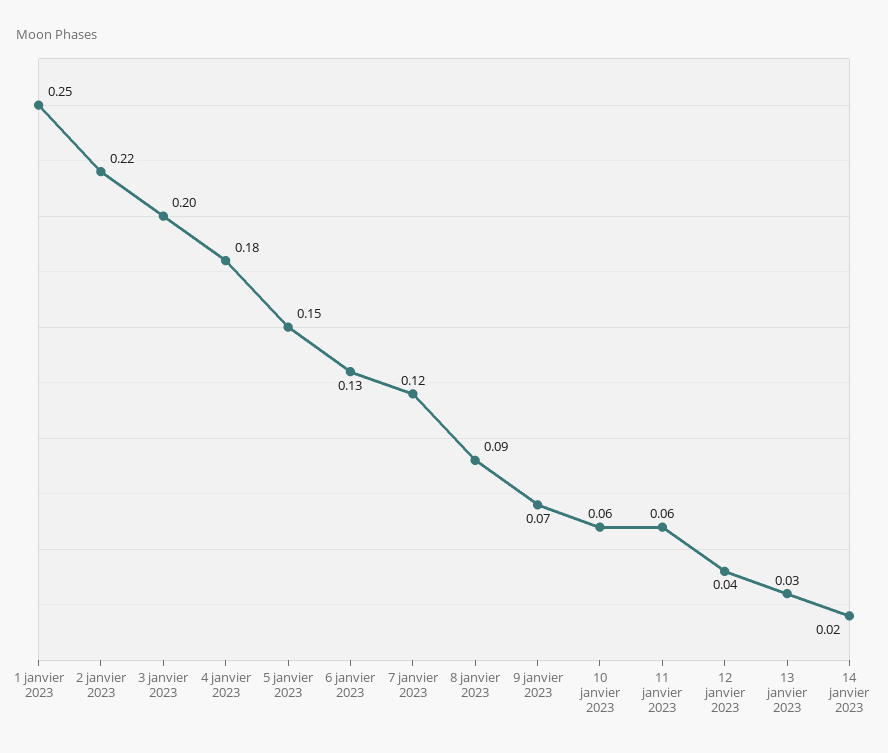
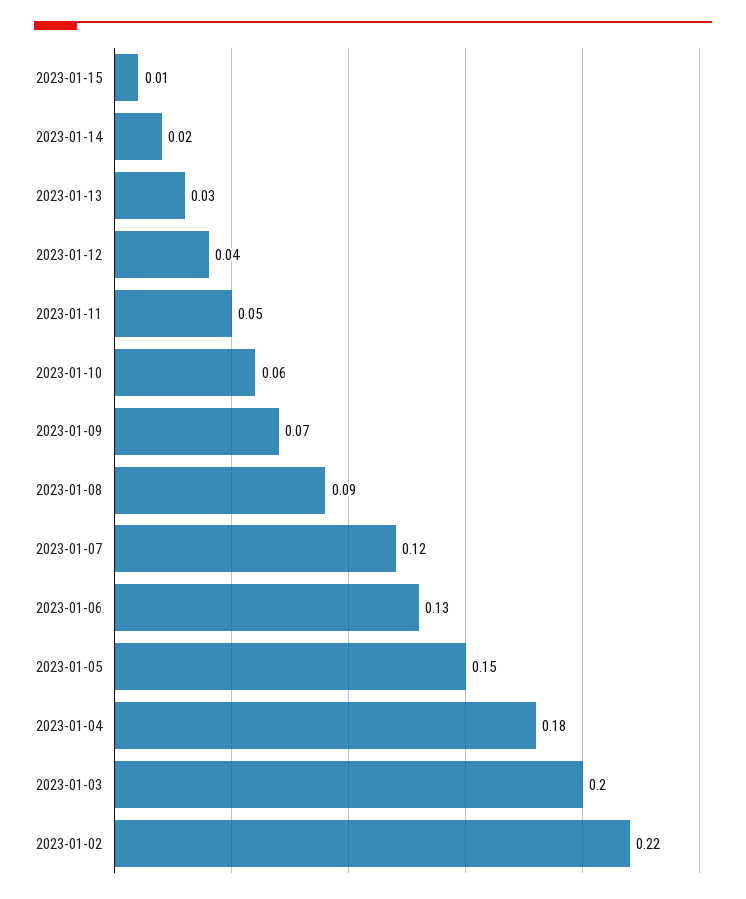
1 janvier 2023: 0.25 -> none
11 janvier 2023: 0.06 -> 0.05
2023-01-15: none -> 0.01

